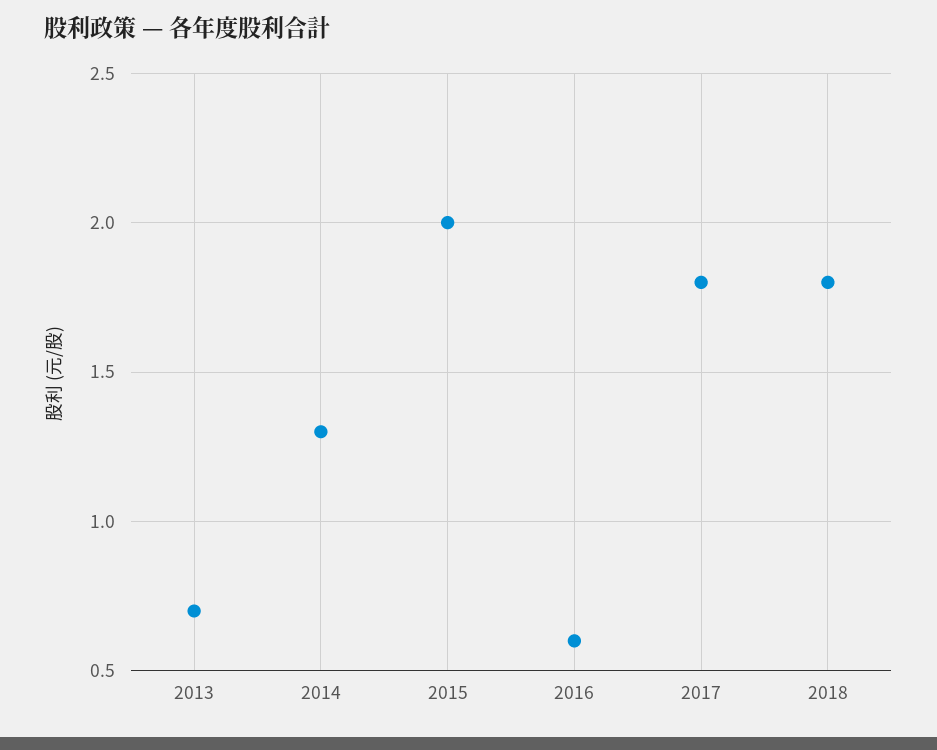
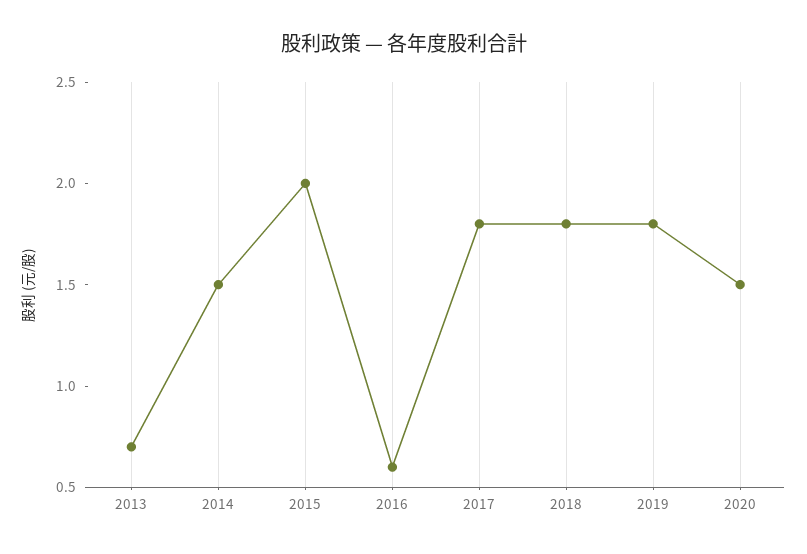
2014: 1.3 -> 1.5
2019: none -> 1.8
2020: none -> 1.5

